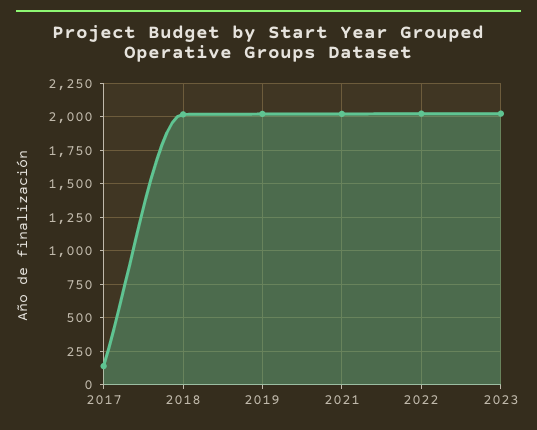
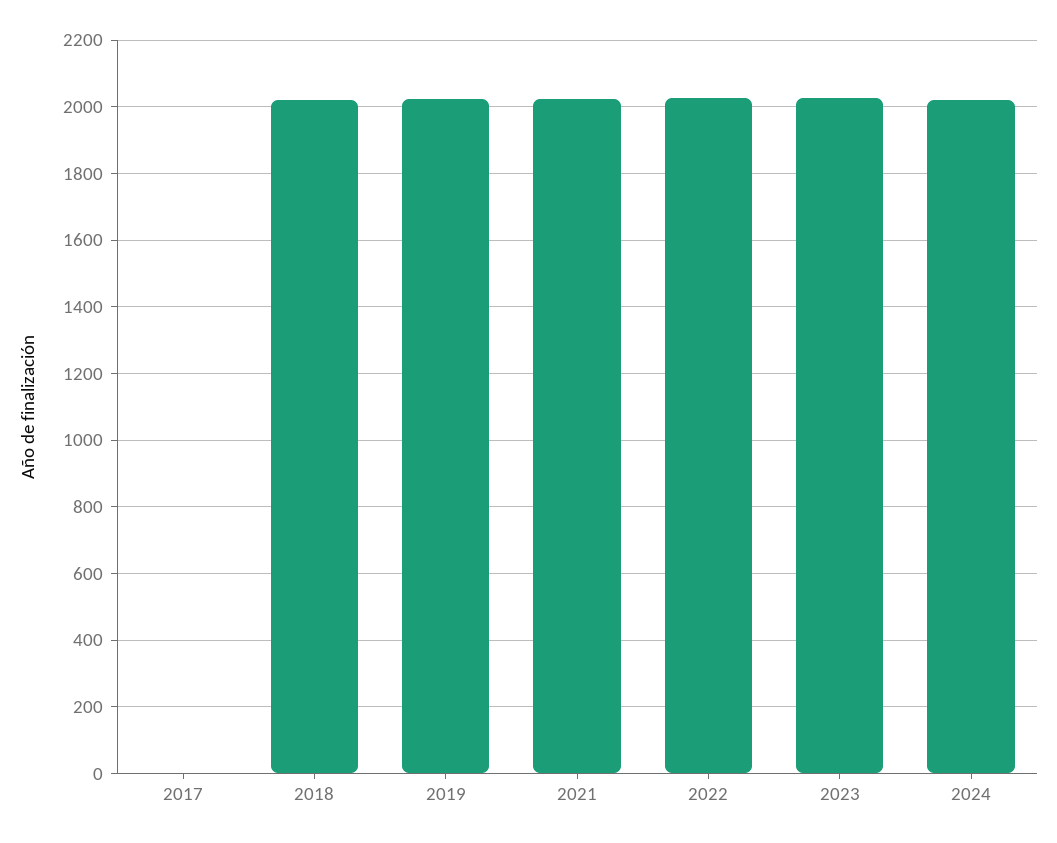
2017: 150 -> 0
2024: none -> 2020

